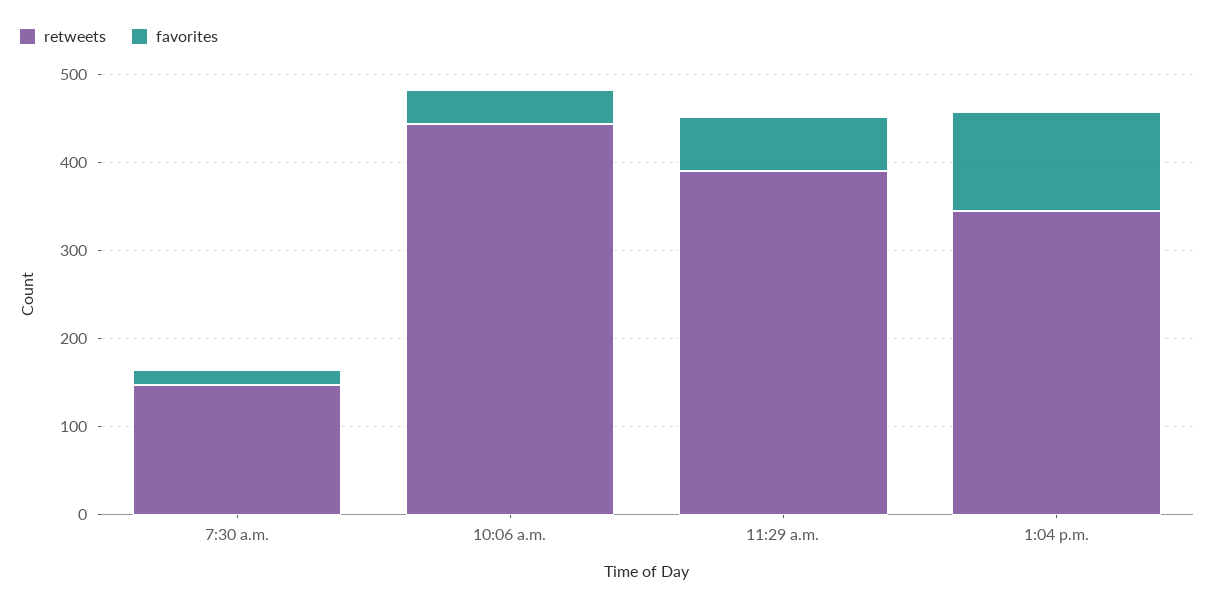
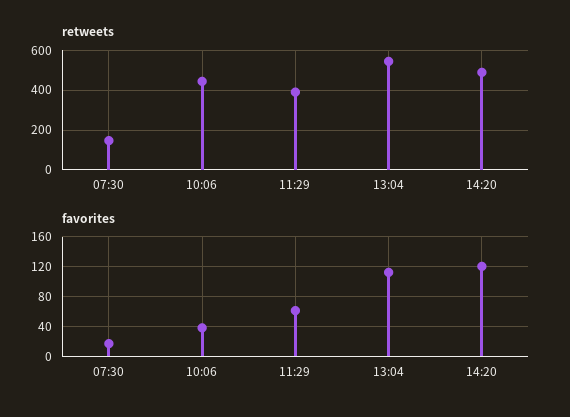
retweets, 1:04 p.m.: 340 -> 550
retweets, 14:20: none -> 500
favorites, 14:20: none -> 120

